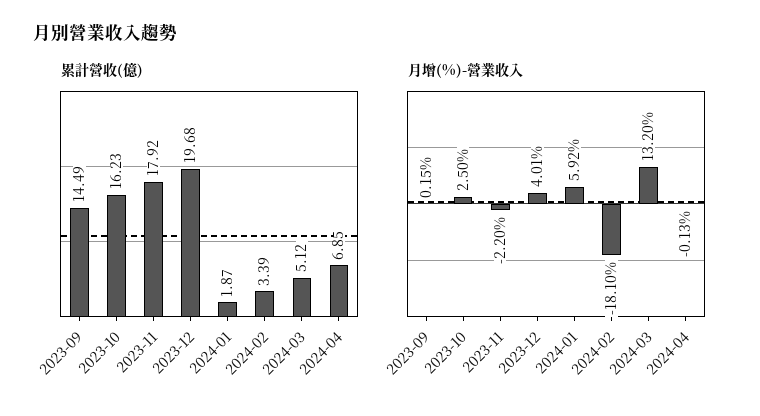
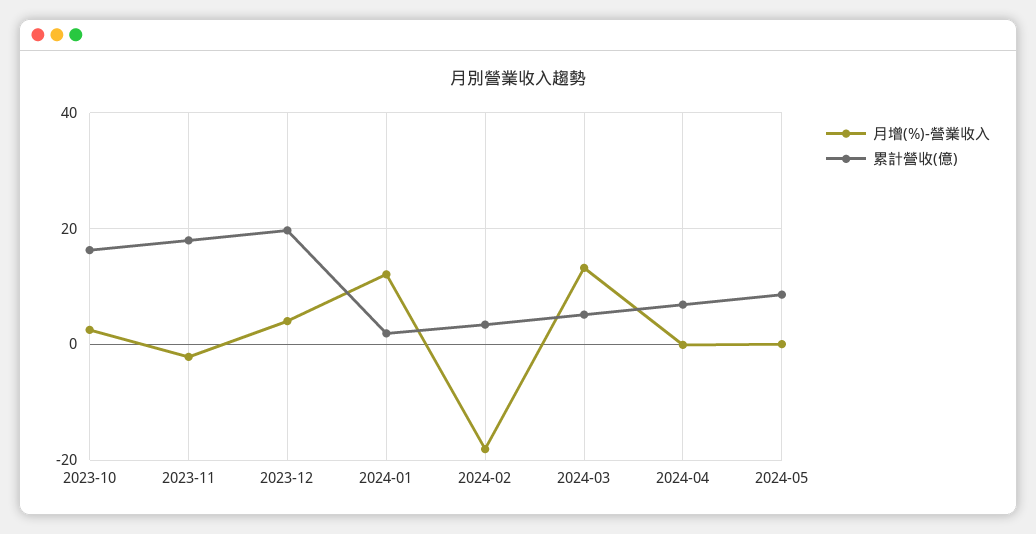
累計營收(億), 2023-09: 14.49 -> none
月增(%)-營業收入, 2023-09: 0.15 -> none
月增(%)-營業收入, 2024-01: 5.92 -> 12
月增(%)-營業收入, 2024-05: none -> 0
累計營收(億), 2024-05: none -> 8

